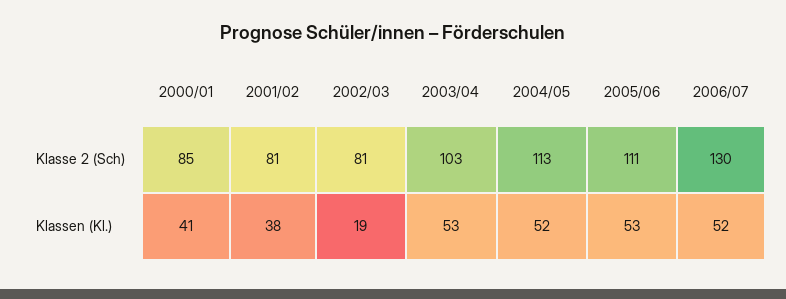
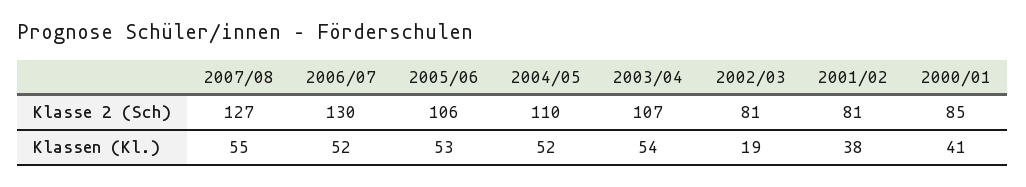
2003/04, Klasse 2 (Sch): 103 -> 107
2004/05, Klasse 2 (Sch): 113 -> 110
2005/06, Klasse 2 (Sch): 111 -> 106
2003/04, Klassen (Kl.): 53 -> 54
2007/08, Klasse 2 (Sch): none -> 127
2007/08, Klassen (Kl.): none -> 55

